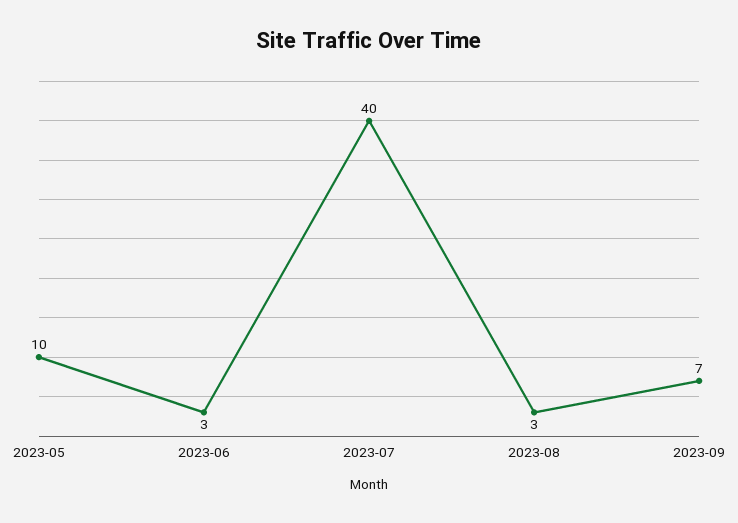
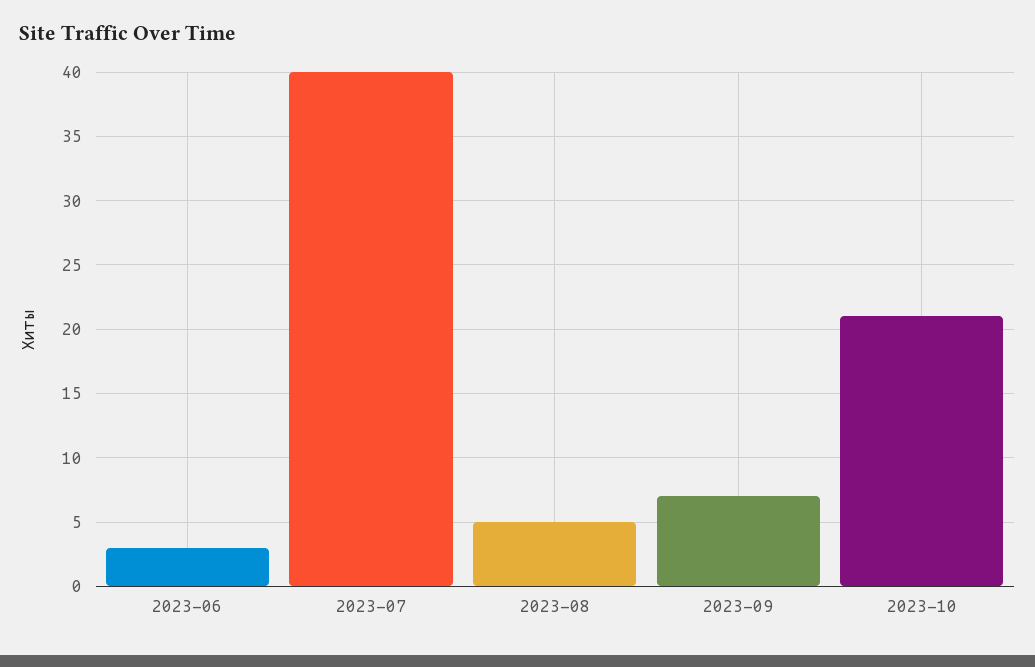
2023-05: 10 -> none
2023-08: 3 -> 5
2023-10: none -> 21

